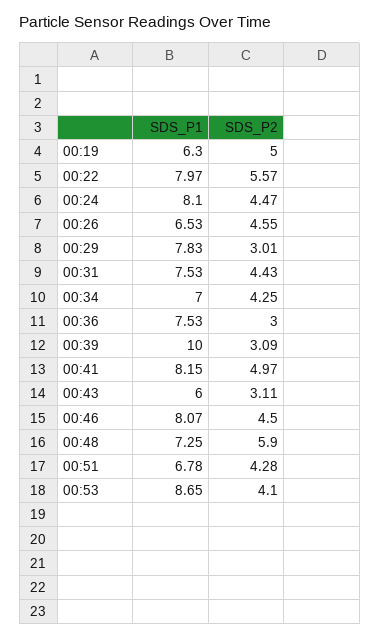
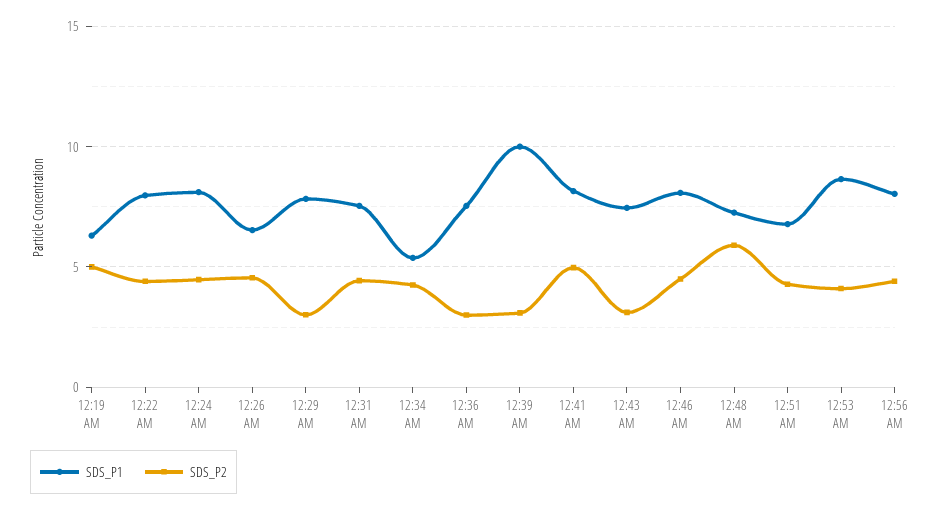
SDS_P2, 00:22: 5.57 -> 4.5
SDS_P1, 00:34: 7 -> 5.5
SDS_P1, 00:43: 6 -> 7.5
SDS_P1, 12:56 AM: none -> 8
SDS_P2, 12:56 AM: none -> 4.5

